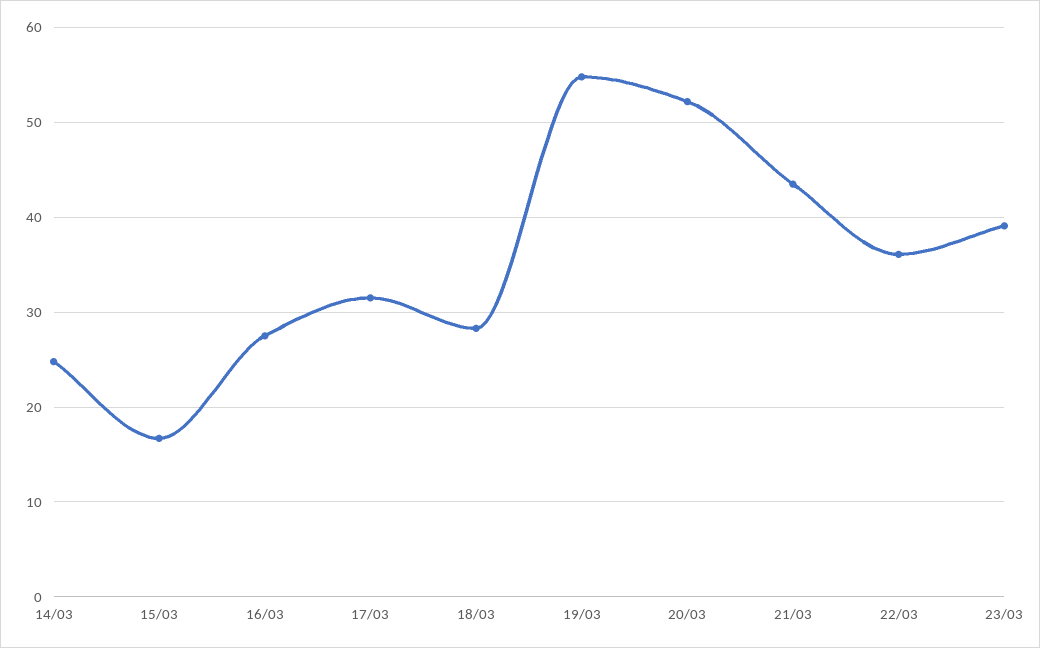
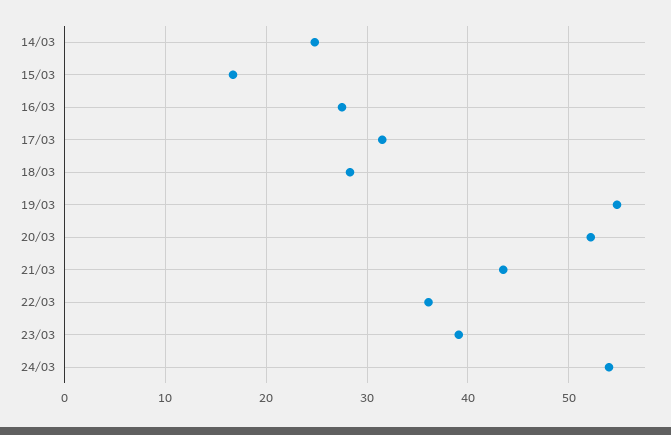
24/03: none -> 54

